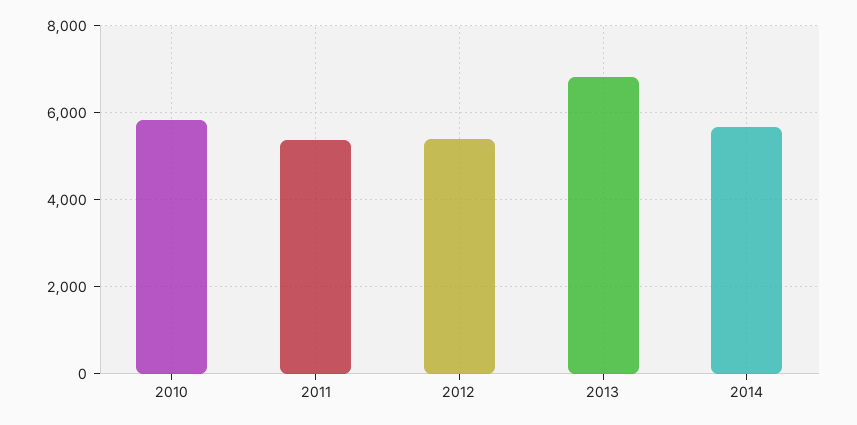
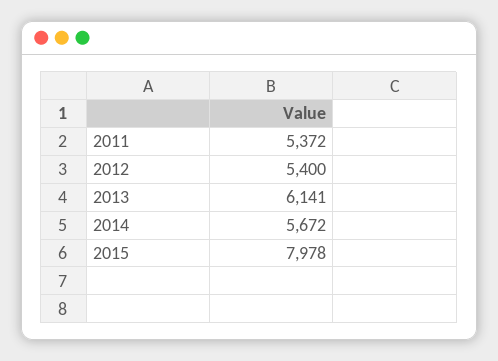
2010: 5800 -> none
2013: 6800 -> 6141
2015: none -> 7978

